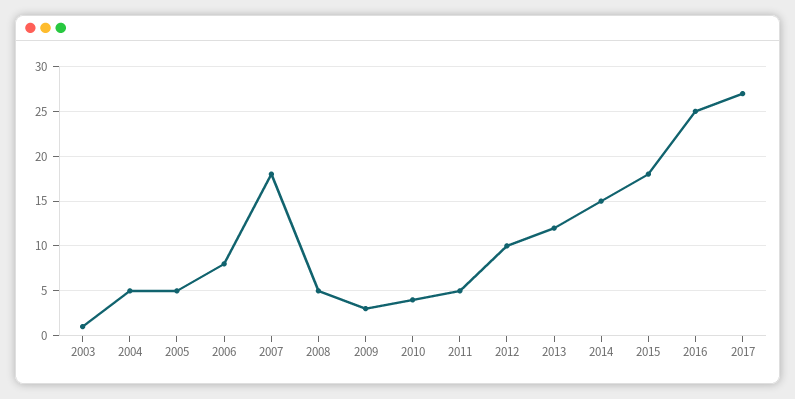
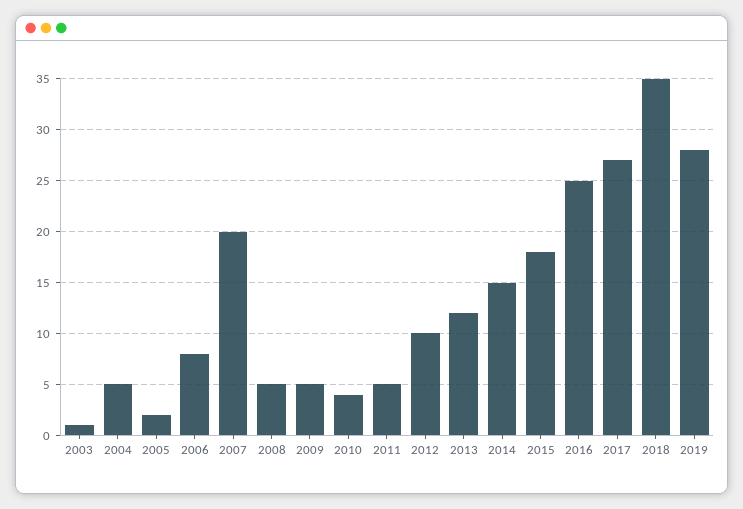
2005: 5 -> 2
2007: 18 -> 20
2009: 3 -> 5
2018: none -> 35
2019: none -> 28

